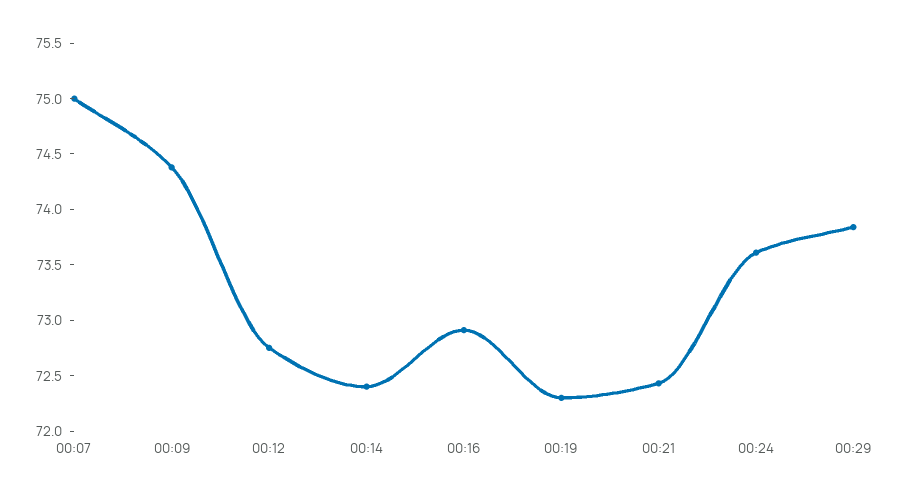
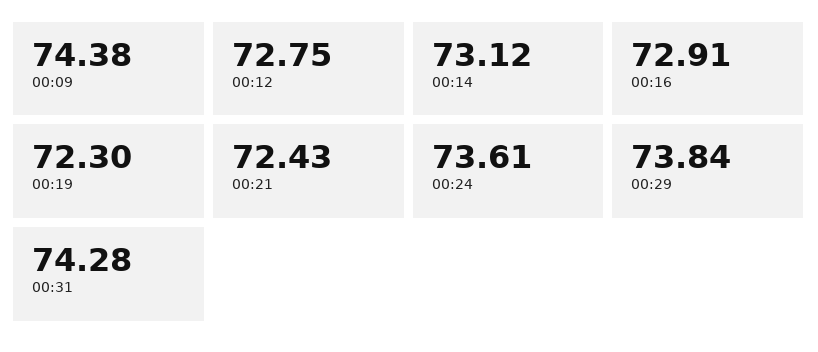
00:07: 75 -> none
00:14: 72.4 -> 73.12
00:31: none -> 74.28

